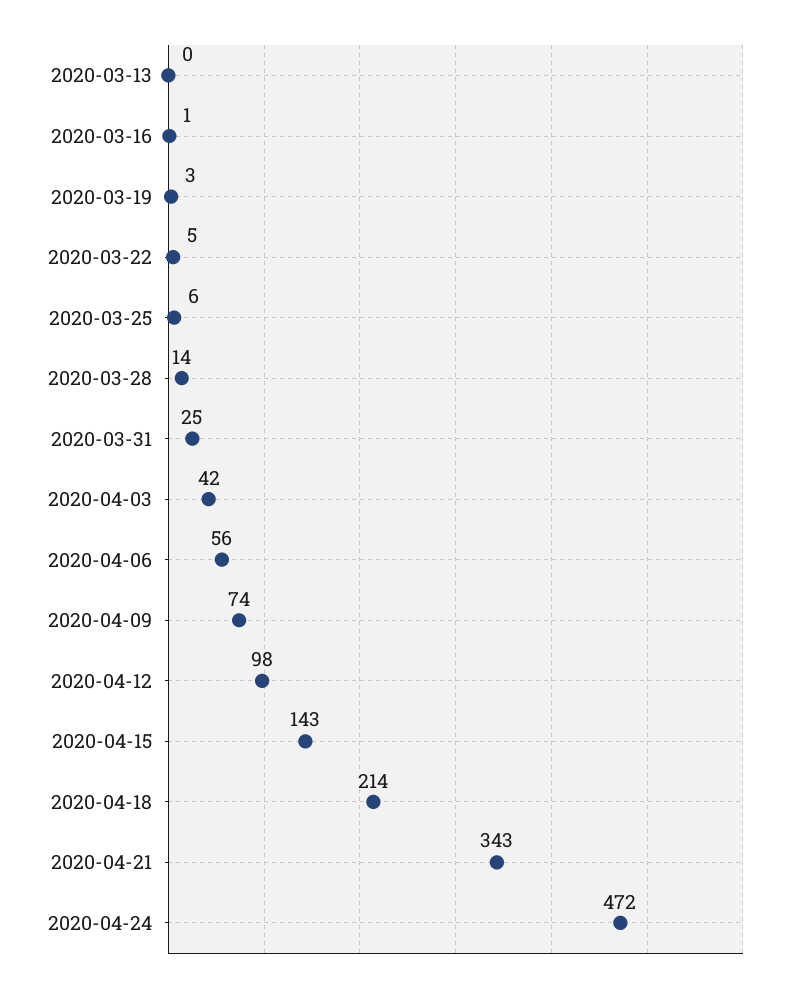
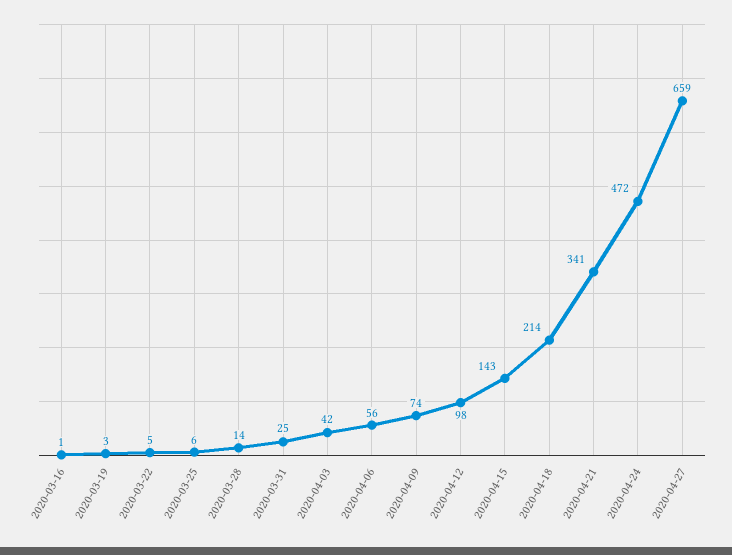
2020-03-13: 0 -> none
2020-04-21: 343 -> 341
2020-04-27: none -> 659

